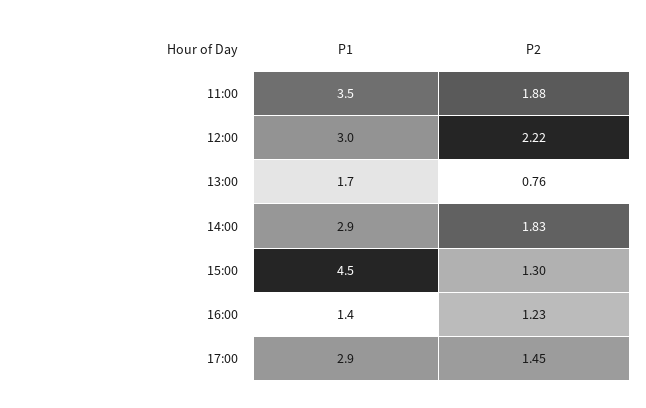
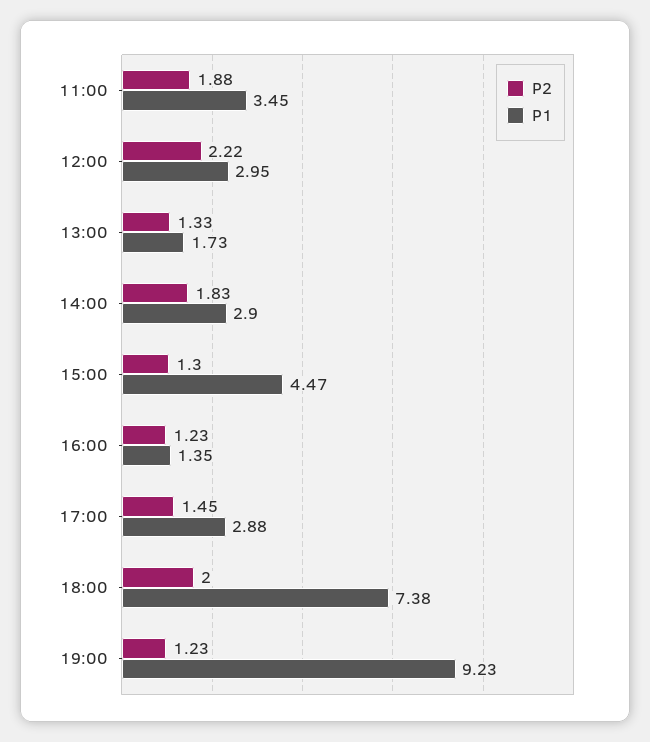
P2, 13:00: 0.76 -> 1.33
P2, 18:00: none -> 2
P1, 18:00: none -> 7.38
P2, 19:00: none -> 1.23
P1, 19:00: none -> 9.23

